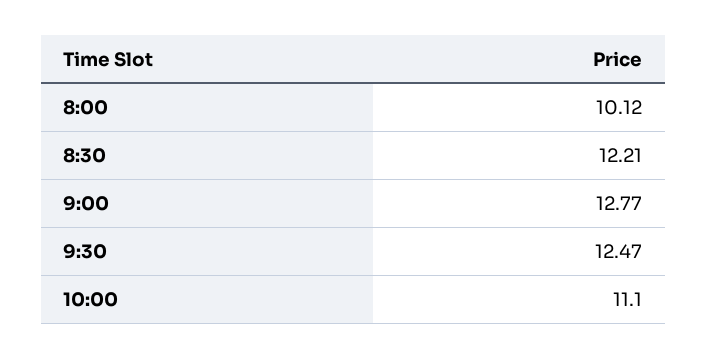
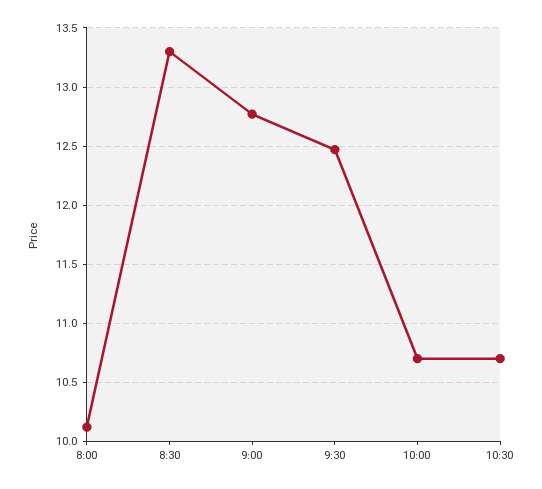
8:30: 12.21 -> 13.3
10:00: 11.1 -> 10.7
10:30: none -> 10.7

